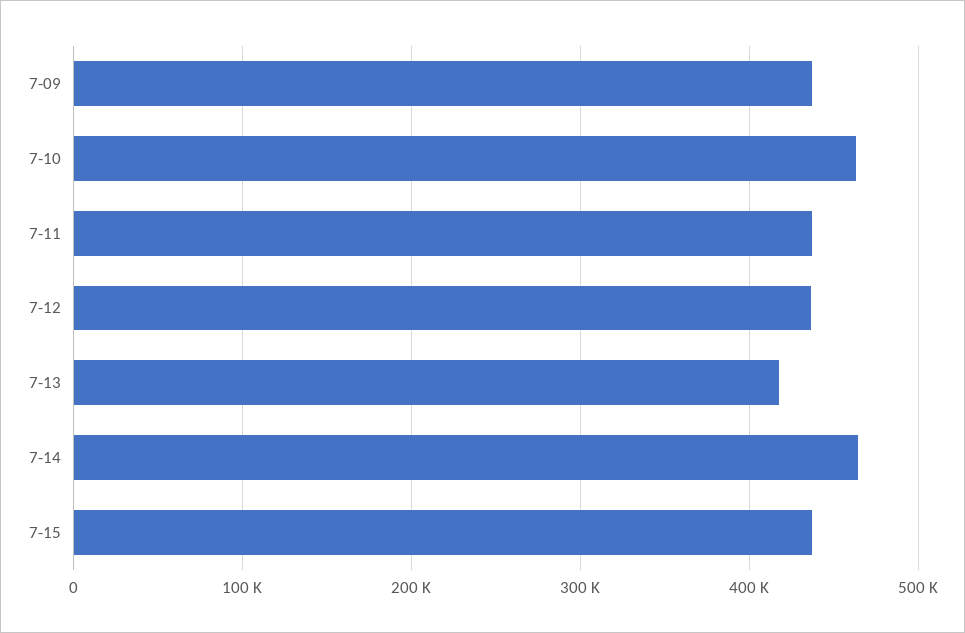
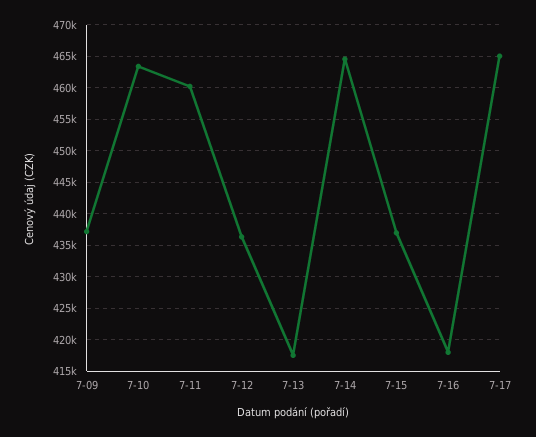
7-11: 440000 -> 460000
7-16: none -> 418000
7-17: none -> 465000

